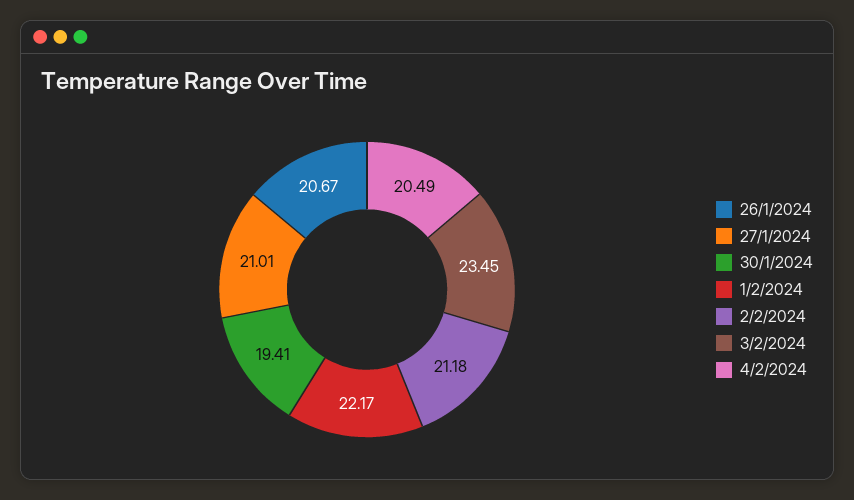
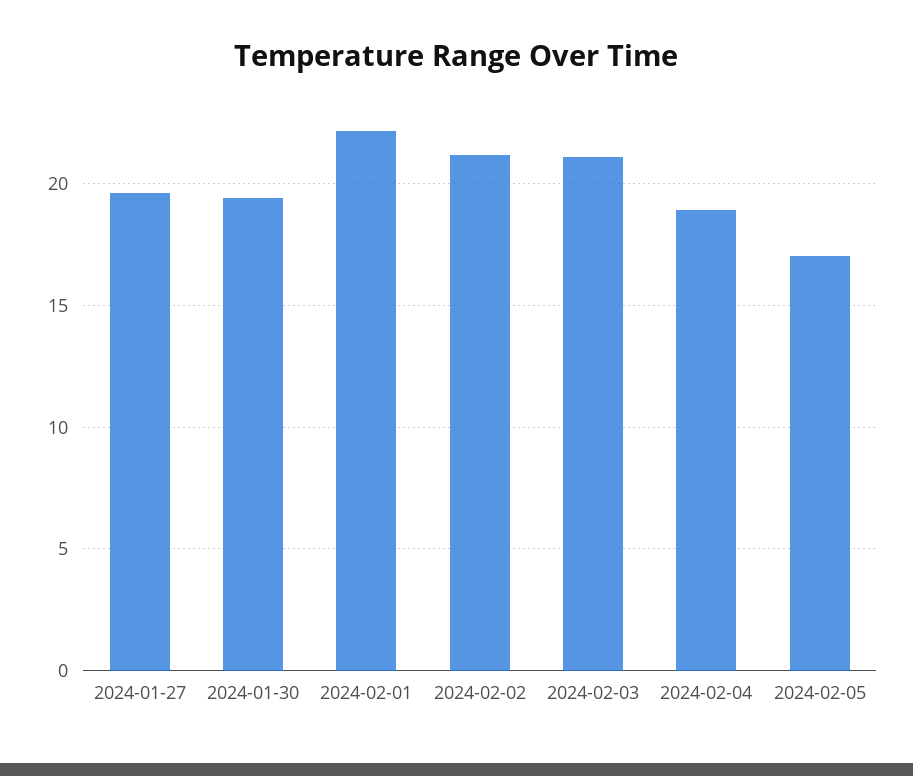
26/1/2024: 20.67 -> none
27/1/2024: 21.01 -> 19.5
3/2/2024: 23.45 -> 21
4/2/2024: 20.49 -> 19
2024-02-05: none -> 17

